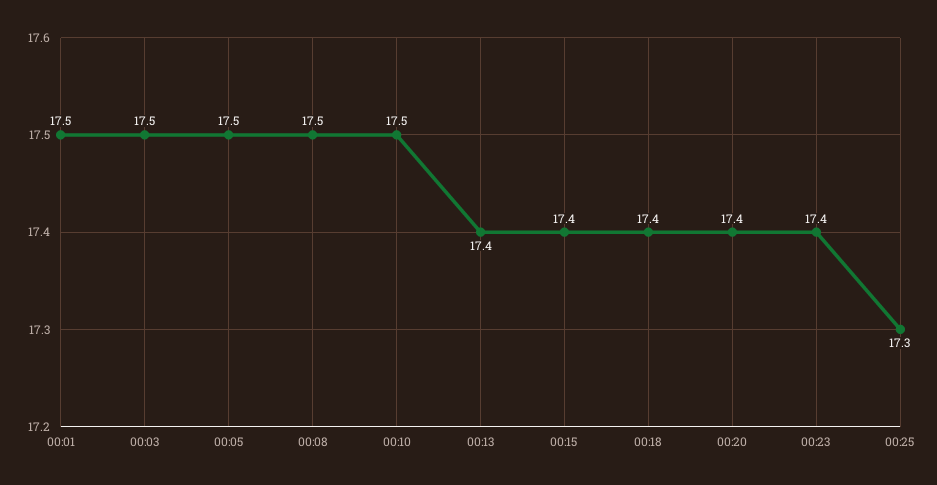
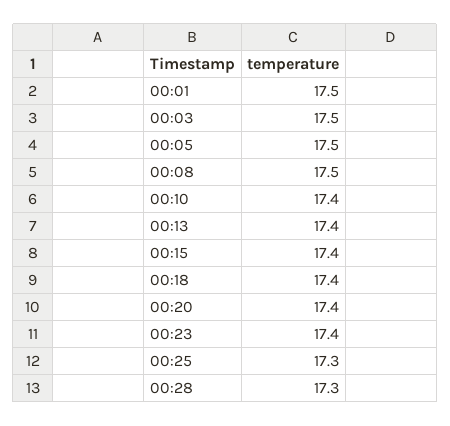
00:10: 17.5 -> 17.4
00:28: none -> 17.3

